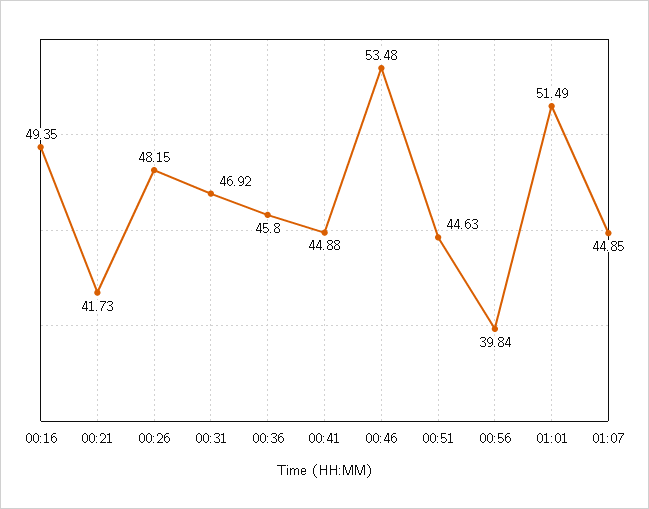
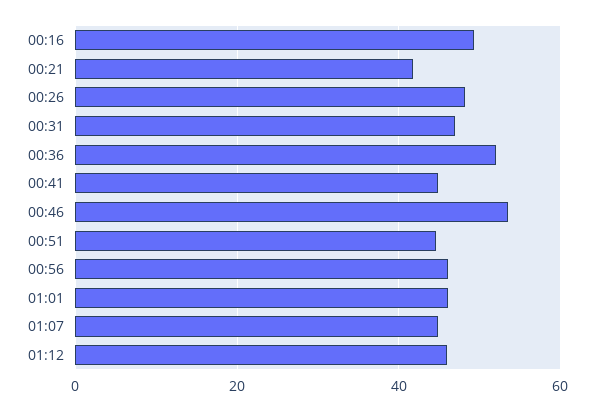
00:36: 45.8 -> 52
00:56: 39.84 -> 46
01:01: 51.49 -> 46
01:12: none -> 46

